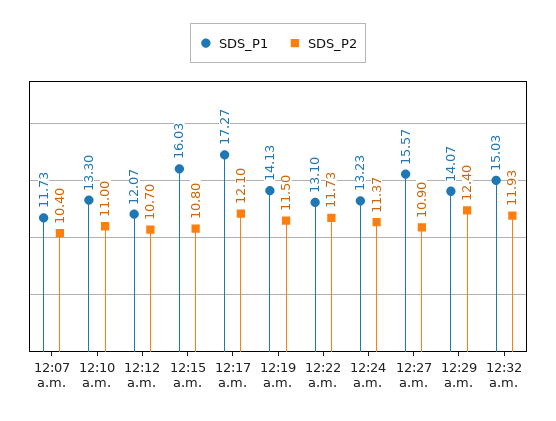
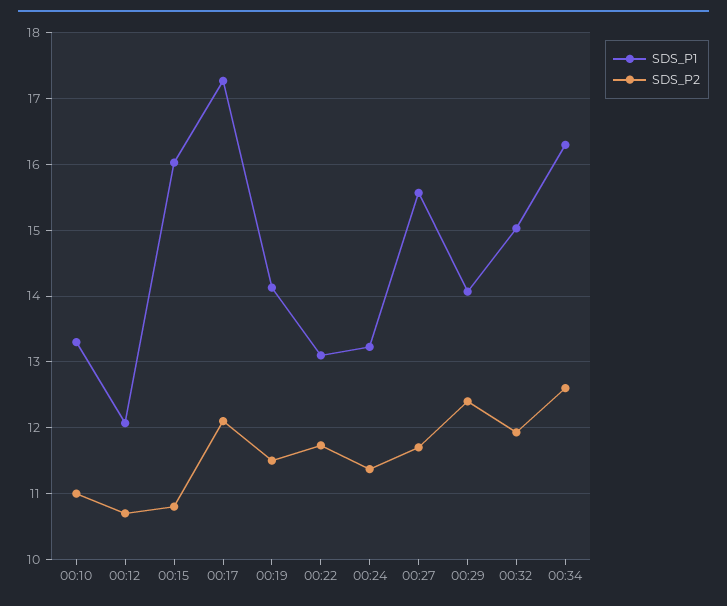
SDS_P1, 12:07 a.m.: 11.73 -> none
SDS_P2, 12:07 a.m.: 10.4 -> none
SDS_P2, 12:27 a.m.: 10.9 -> 11.7
SDS_P1, 00:34: none -> 16.3
SDS_P2, 00:34: none -> 12.6

